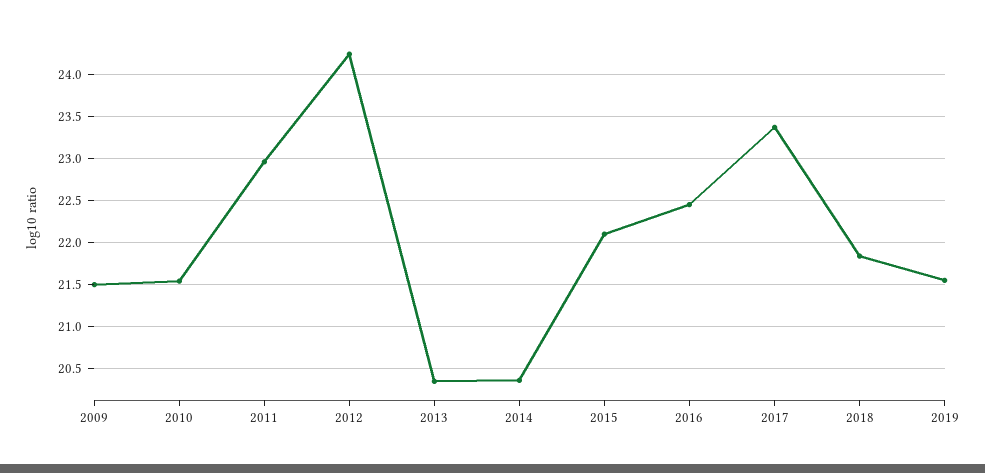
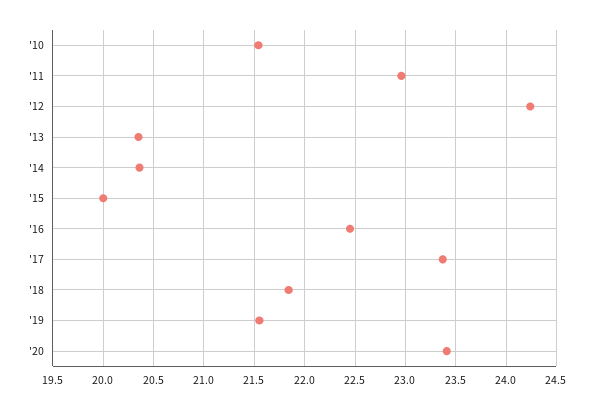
2009: 21.5 -> none
2015: 22.1 -> 20
'20: none -> 23.4

